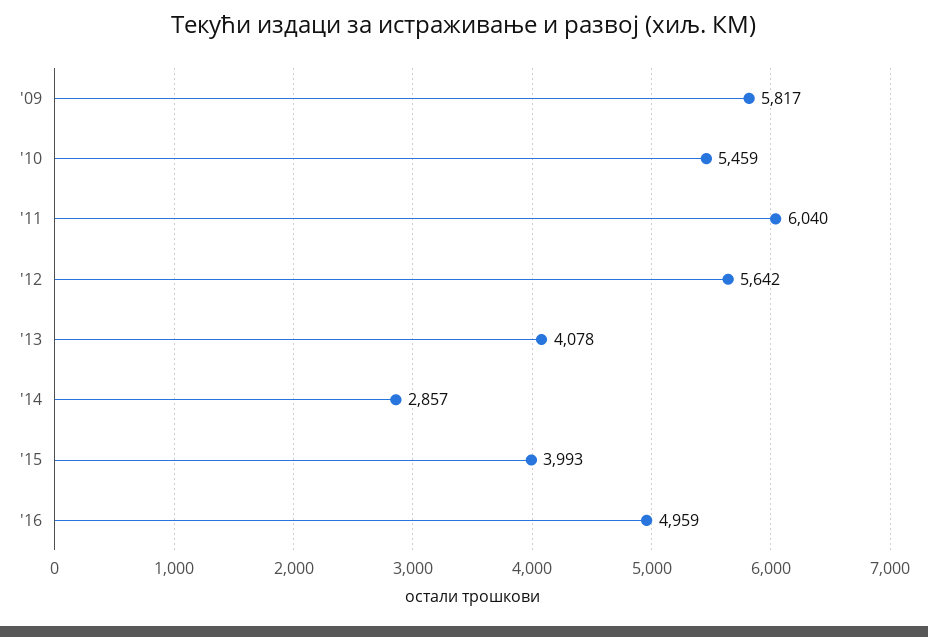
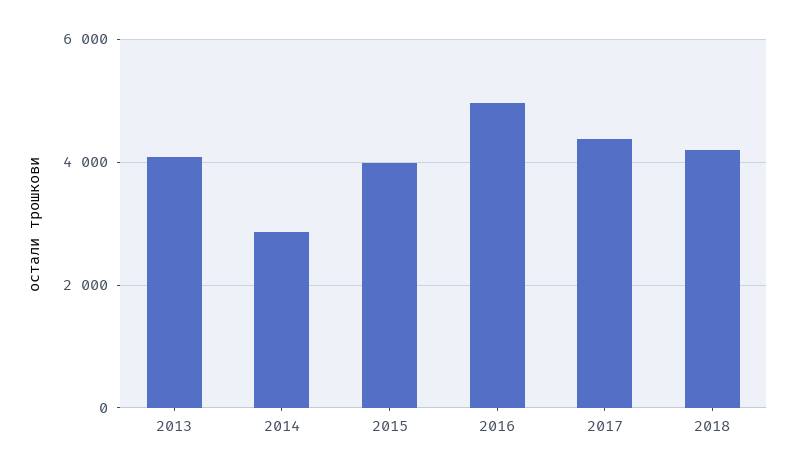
'09: 5817 -> none
'10: 5459 -> none
'11: 6040 -> none
'12: 5642 -> none
2017: none -> 4400
2018: none -> 4200

